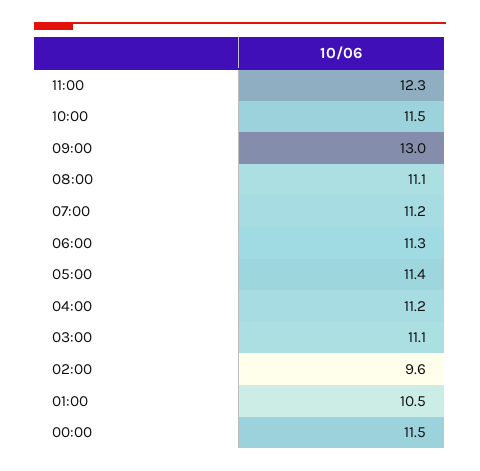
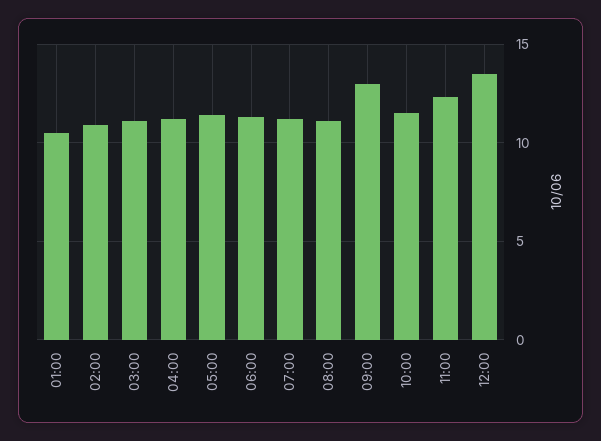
02:00: 9.6 -> 11
00:00: 11.5 -> none
12:00: none -> 13.5

